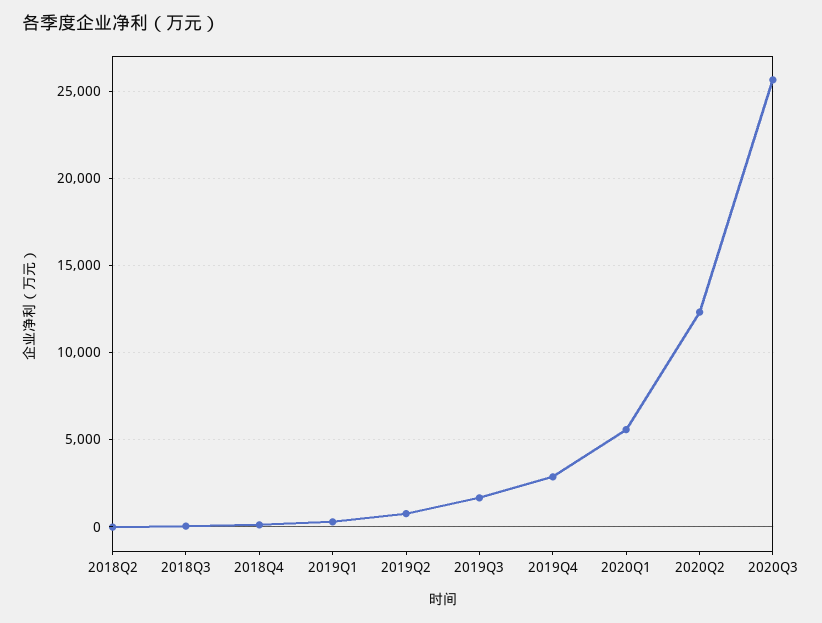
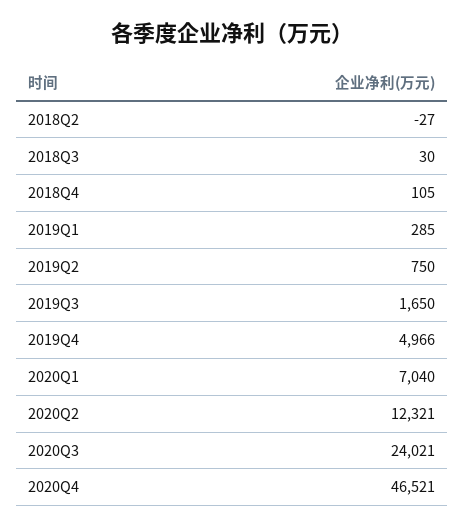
2019Q4: 3000 -> 4966
2020Q1: 5500 -> 7040
2020Q3: 25500 -> 24021
2020Q4: none -> 46521

